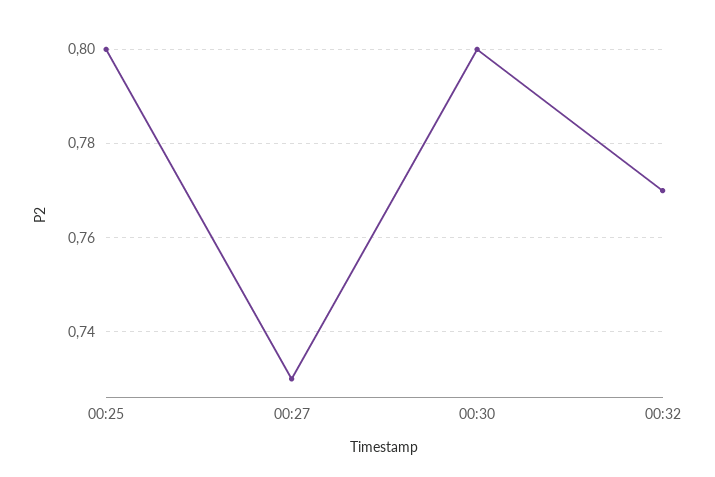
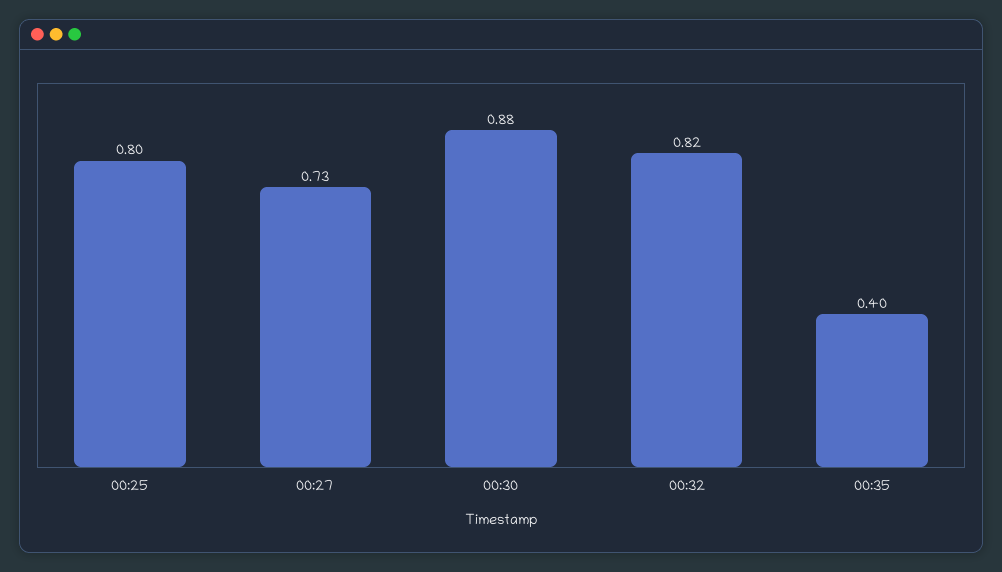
00:30: 0.8 -> 0.88
00:32: 0.77 -> 0.82
00:35: none -> 0.4

